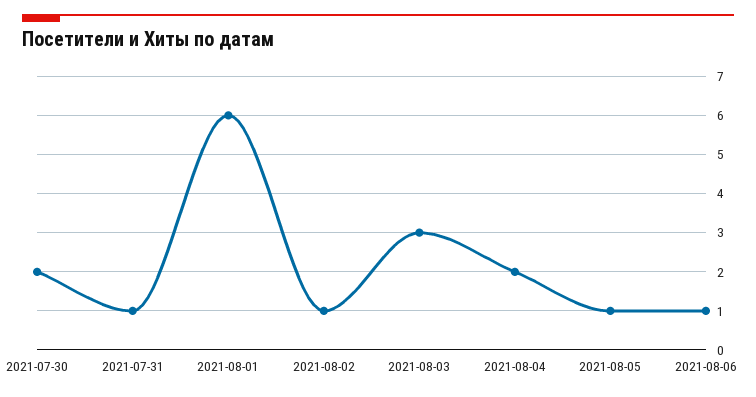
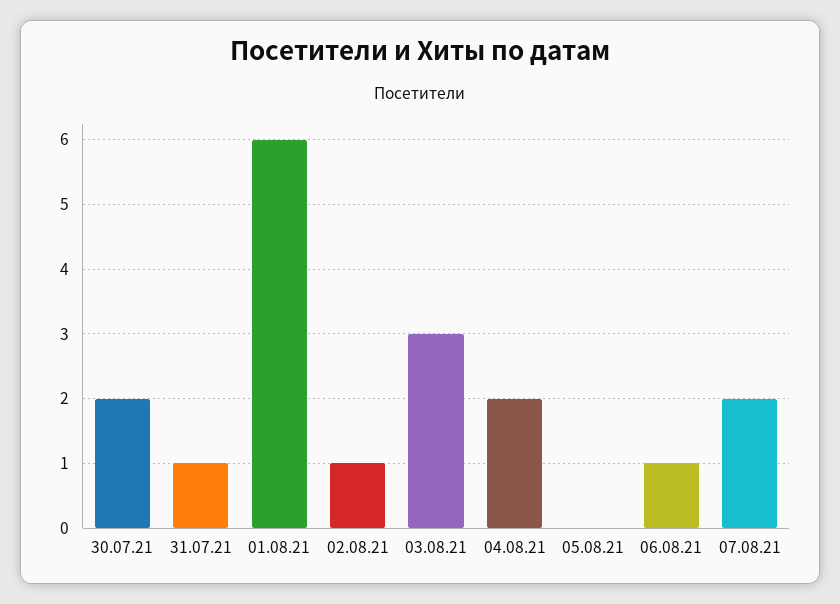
2021-08-05: 1 -> 0
07.08.21: none -> 2

